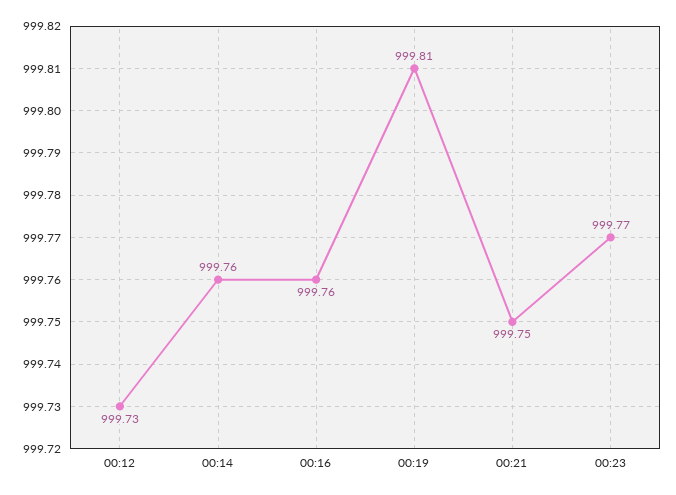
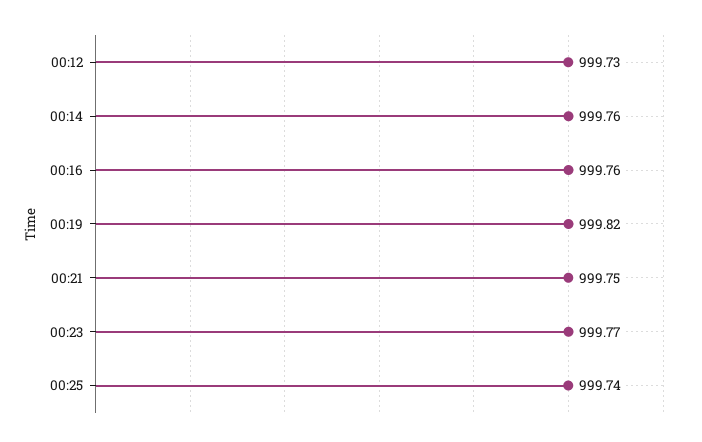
00:19: 999.81 -> 999.82
00:25: none -> 999.74

